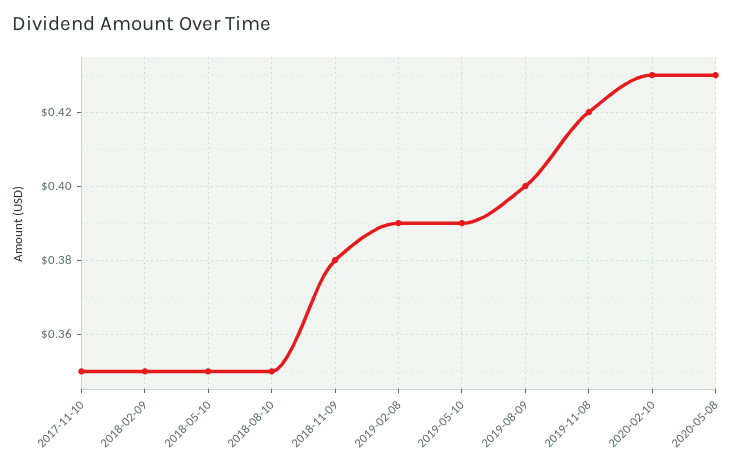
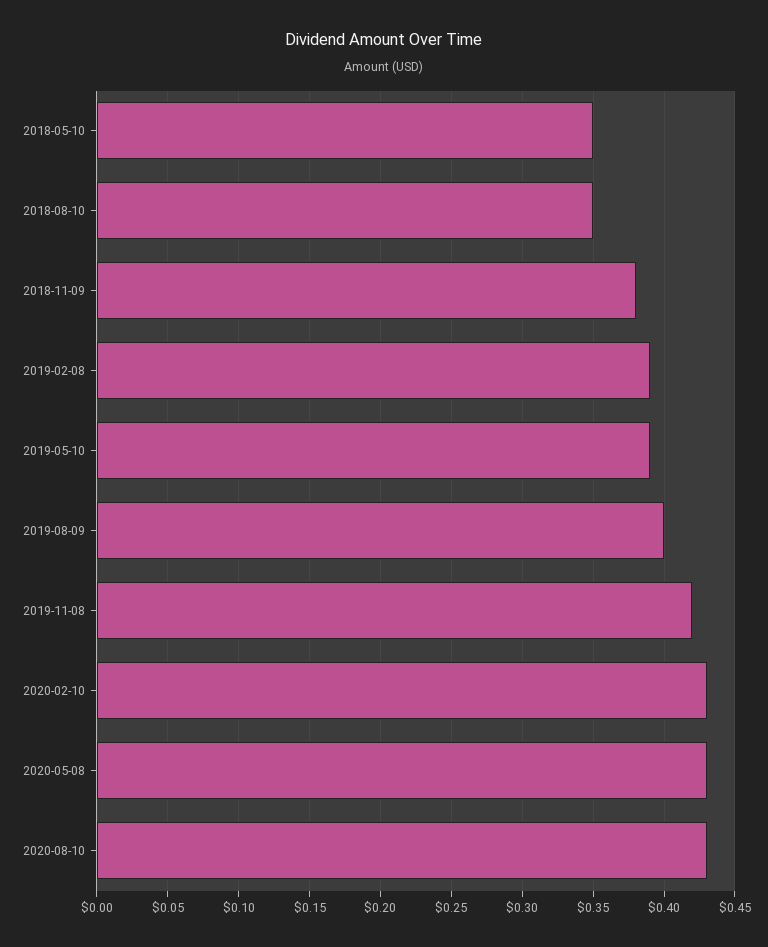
2017-11-10: 0.35 -> none
2018-02-09: 0.35 -> none
2020-08-10: none -> 0.43

